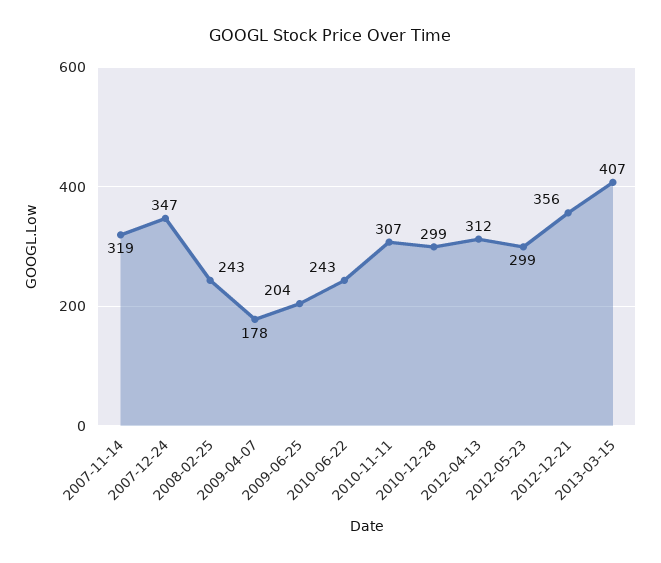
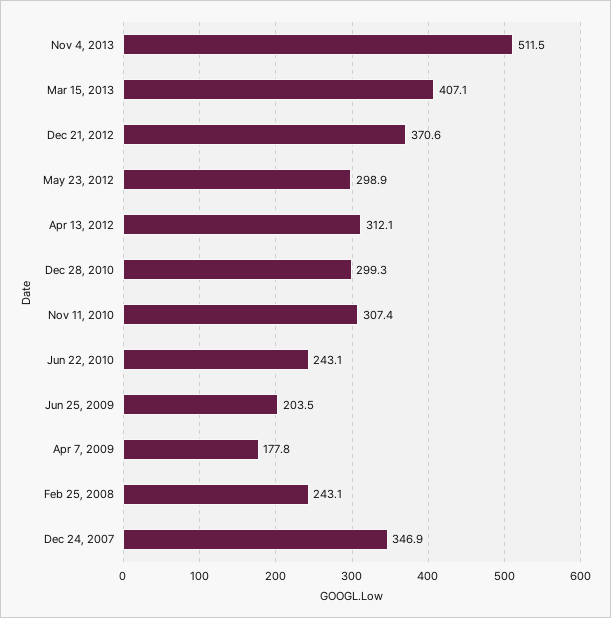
2007-11-14: 319 -> none
2012-12-21: 356 -> 370.6
Nov 4, 2013: none -> 511.5

